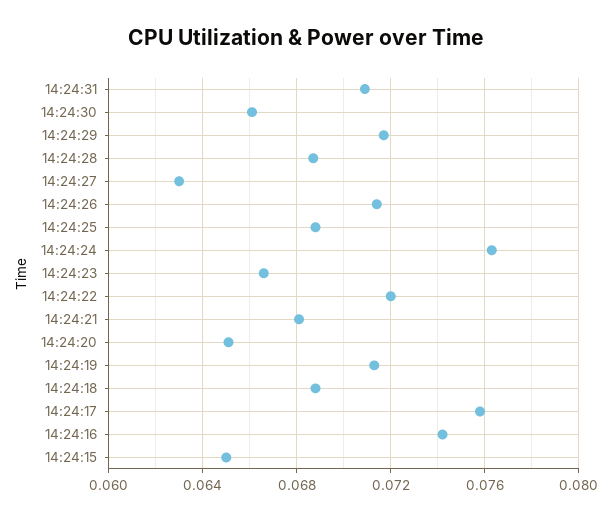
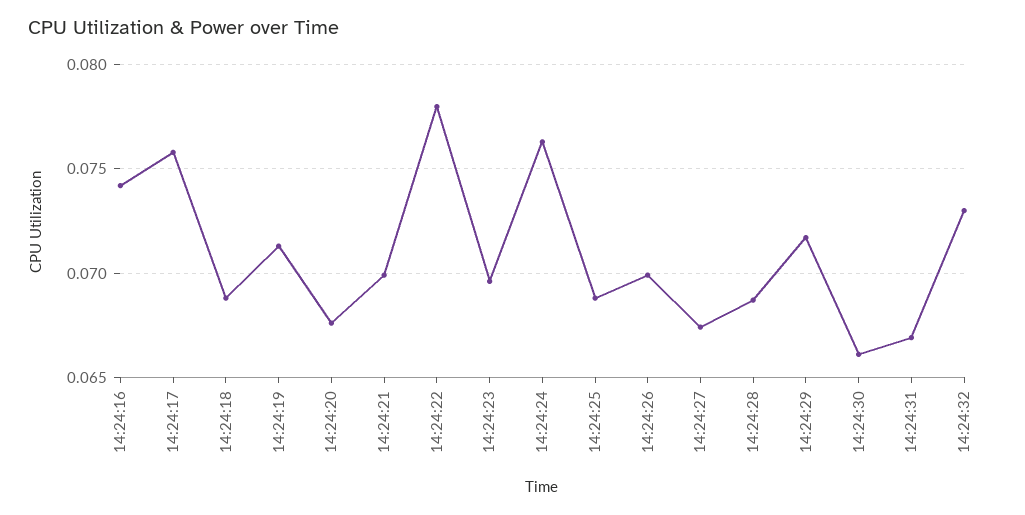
14:24:31: 0.071 -> 0.067
14:24:27: 0.063 -> 0.0675
14:24:26: 0.0715 -> 0.07
14:24:23: 0.0665 -> 0.0695
14:24:22: 0.072 -> 0.078
14:24:21: 0.068 -> 0.07
14:24:20: 0.065 -> 0.0675
14:24:15: 0.065 -> none
14:24:32: none -> 0.073

